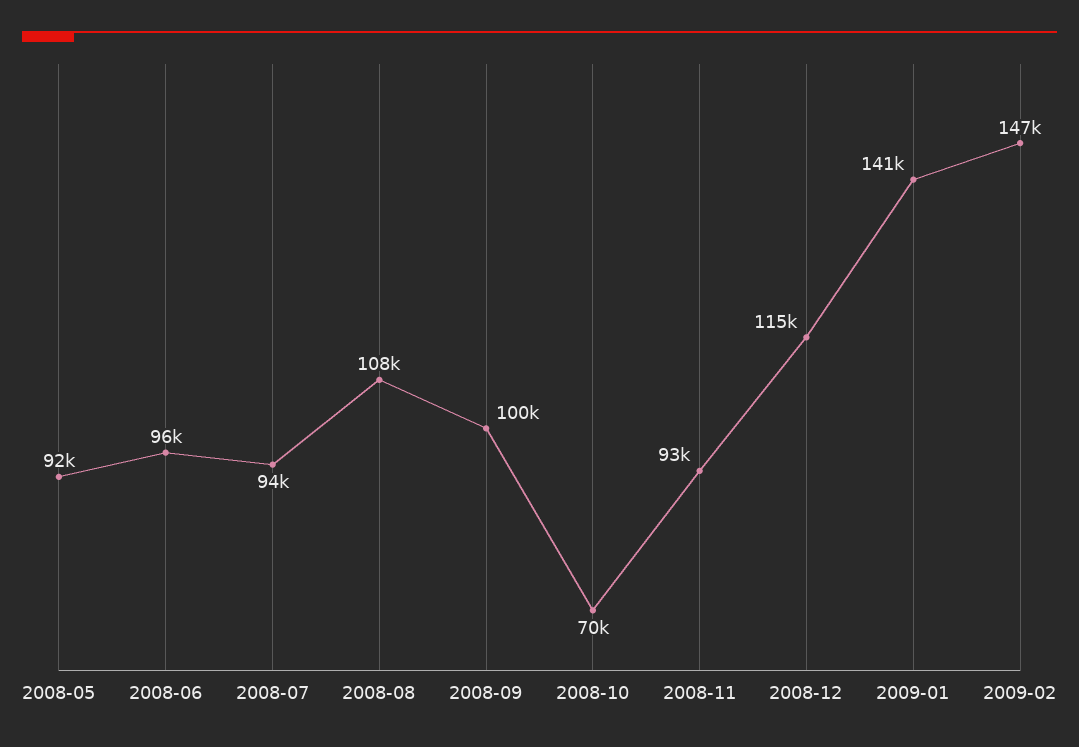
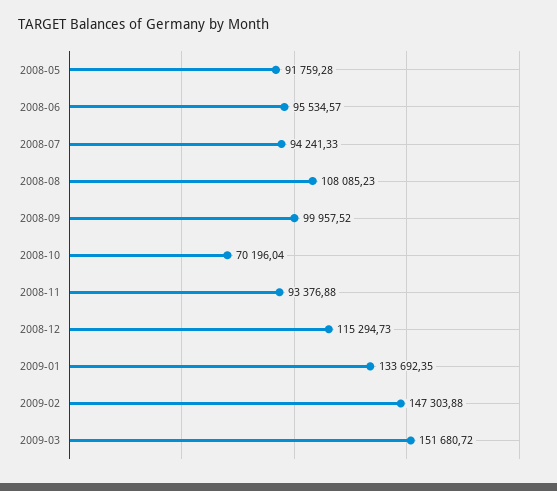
2009-01: 141000 -> 133692.35
2009-03: none -> 151680.72

